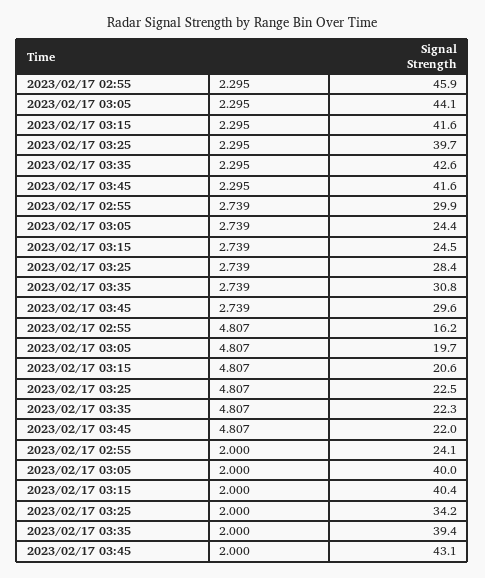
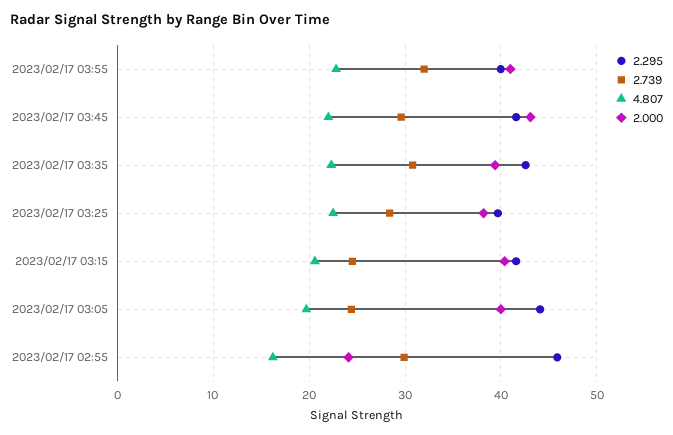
2.000, 2023/02/17 03:25: 34.2 -> 38
2.295, 2023/02/17 03:55: none -> 40
2.739, 2023/02/17 03:55: none -> 32
4.807, 2023/02/17 03:55: none -> 23
2.000, 2023/02/17 03:55: none -> 41

